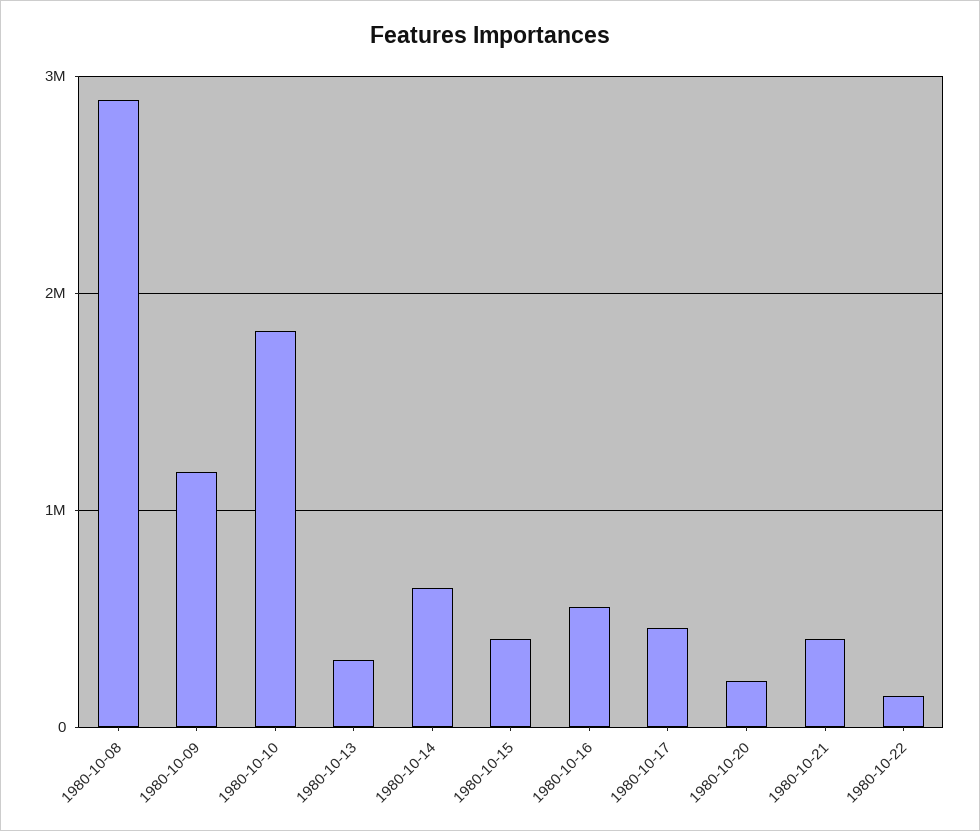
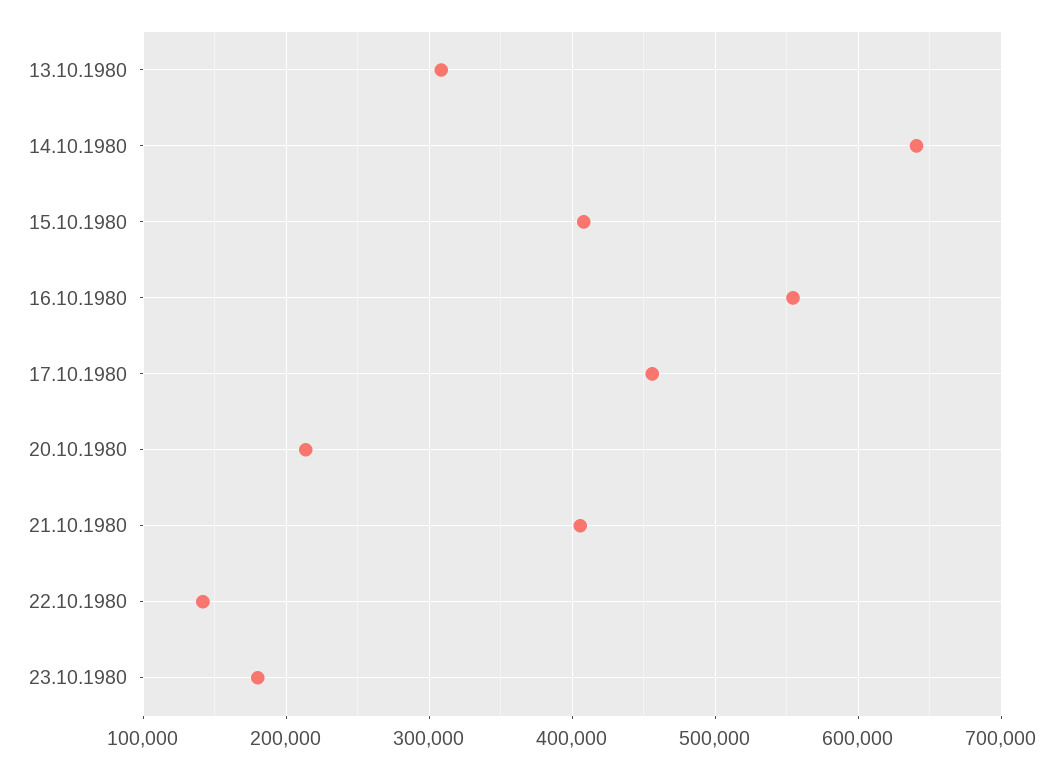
1980-10-08: 2900000 -> none
1980-10-09: 1200000 -> none
1980-10-10: 1800000 -> none
23.10.1980: none -> 180000

